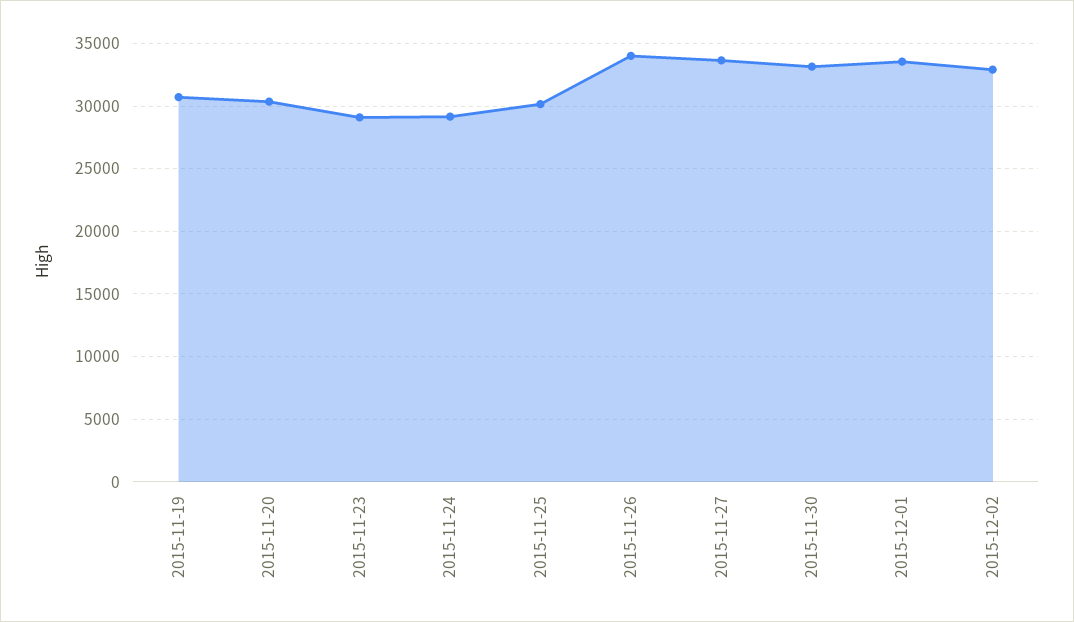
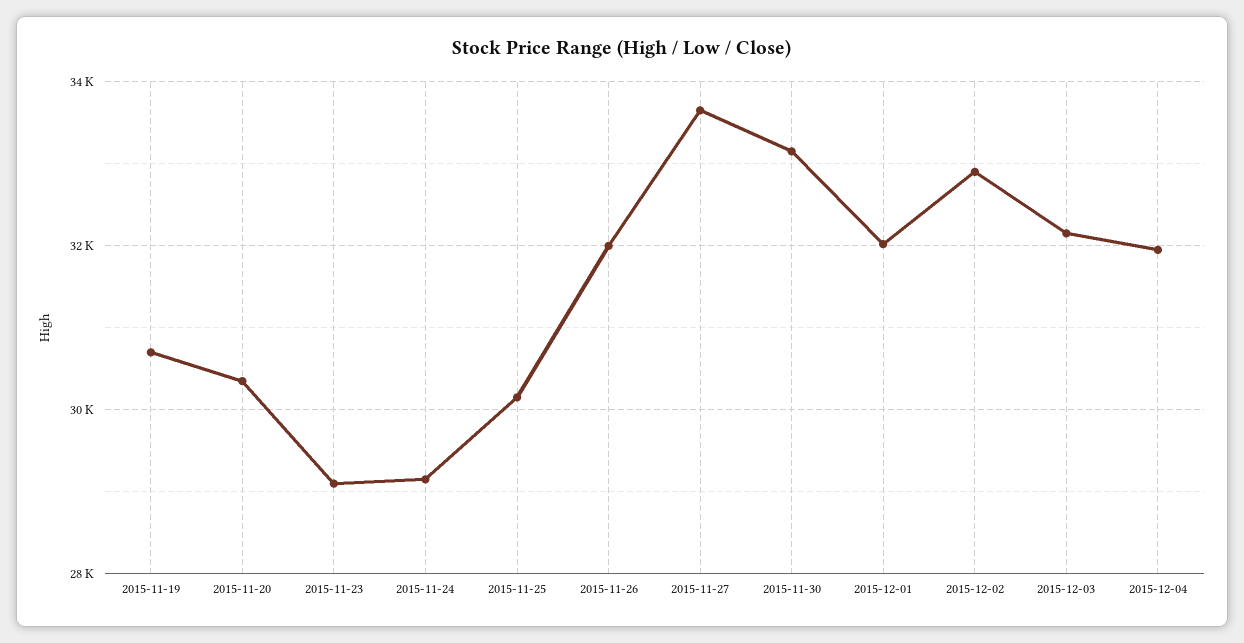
2015-11-26: 34000 -> 32000
2015-12-01: 33500 -> 32000
2015-12-03: none -> 32200
2015-12-04: none -> 32000

